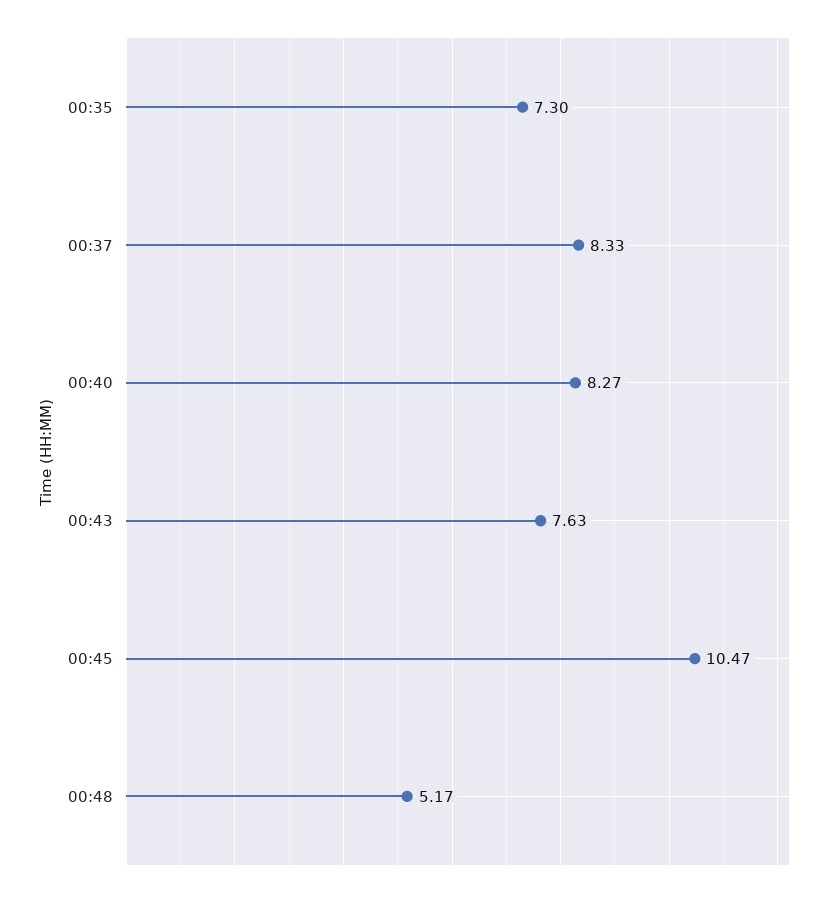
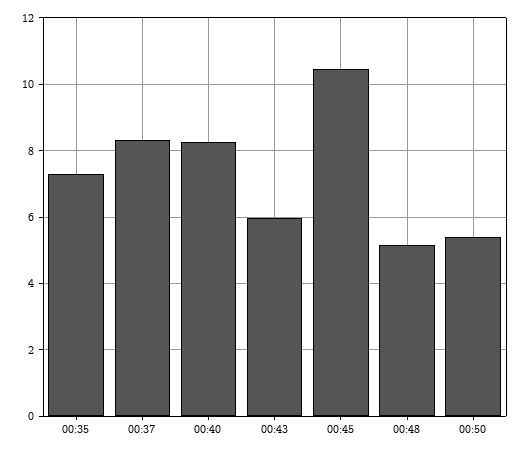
00:43: 7.63 -> 6
00:50: none -> 5.4

